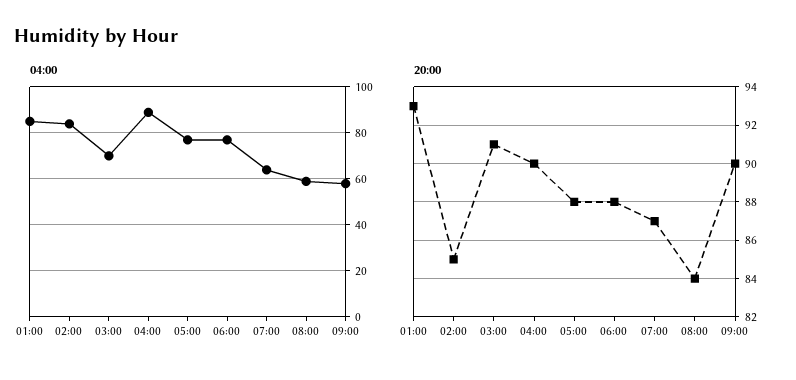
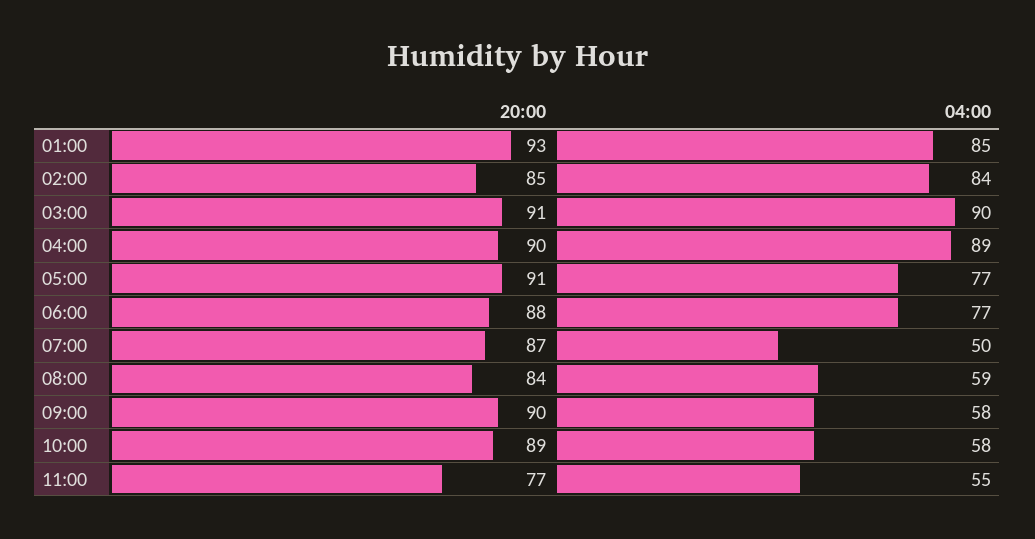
04:00, 03:00: 70 -> 90
04:00, 07:00: 65 -> 50
20:00, 05:00: 88 -> 91
20:00, 10:00: none -> 89
04:00, 10:00: none -> 58
20:00, 11:00: none -> 77
04:00, 11:00: none -> 55

